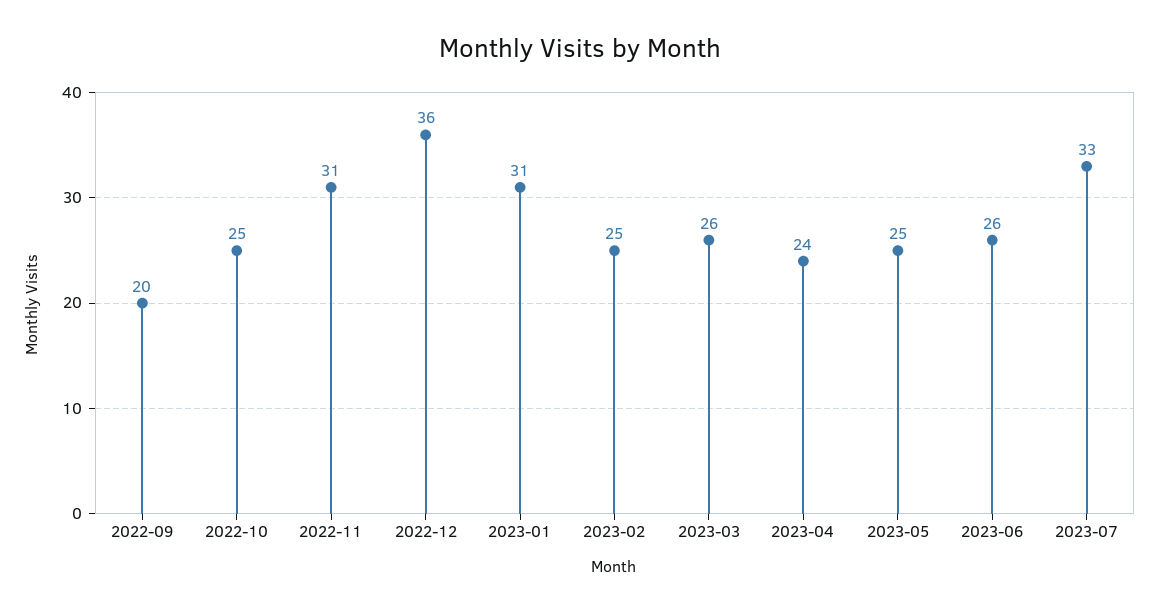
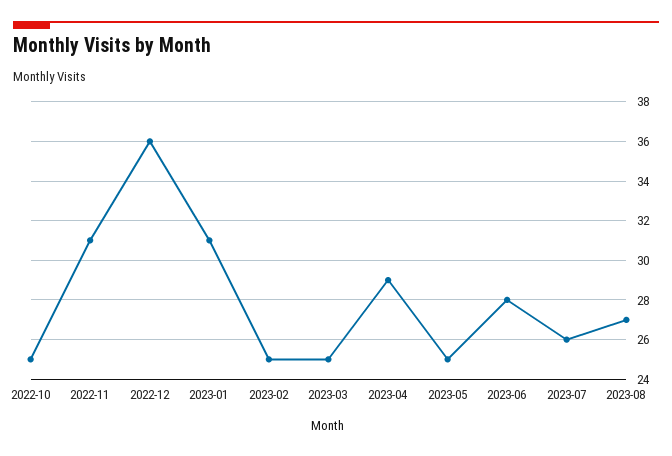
2022-09: 20 -> none
2023-03: 26 -> 25
2023-04: 24 -> 29
2023-06: 26 -> 28
2023-07: 33 -> 26
2023-08: none -> 27

